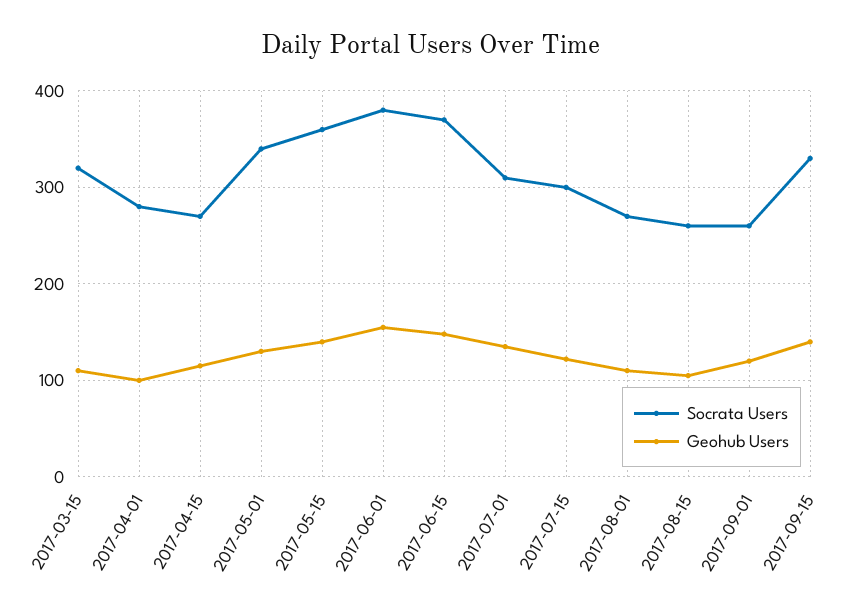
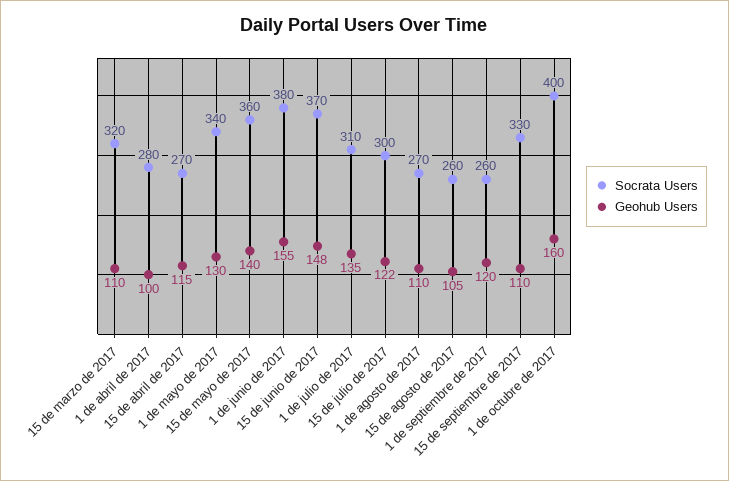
Geohub Users, 2017-09-15: 140 -> 110
Socrata Users, 1 de octubre de 2017: none -> 400
Geohub Users, 1 de octubre de 2017: none -> 160

